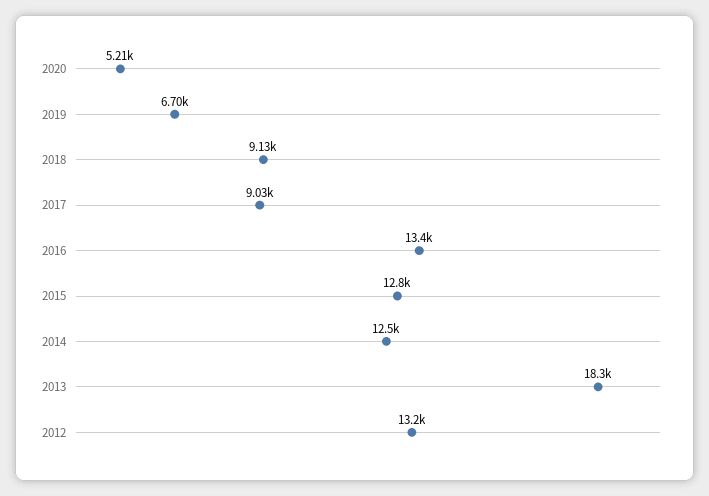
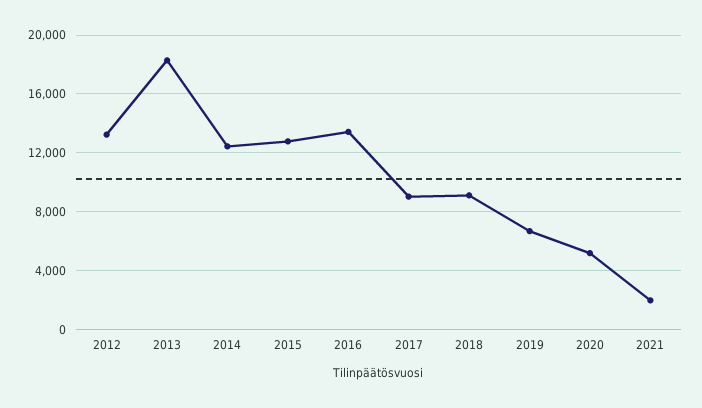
2021: none -> 2000

